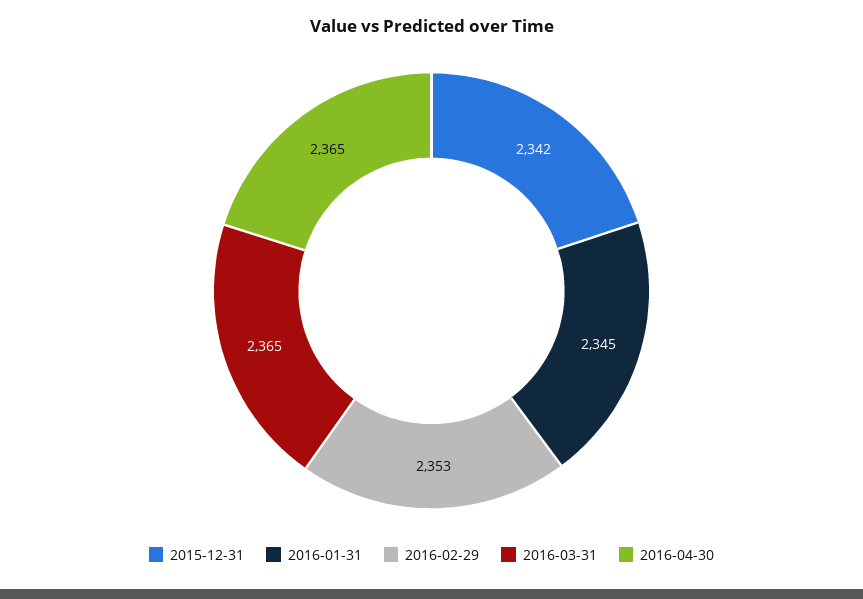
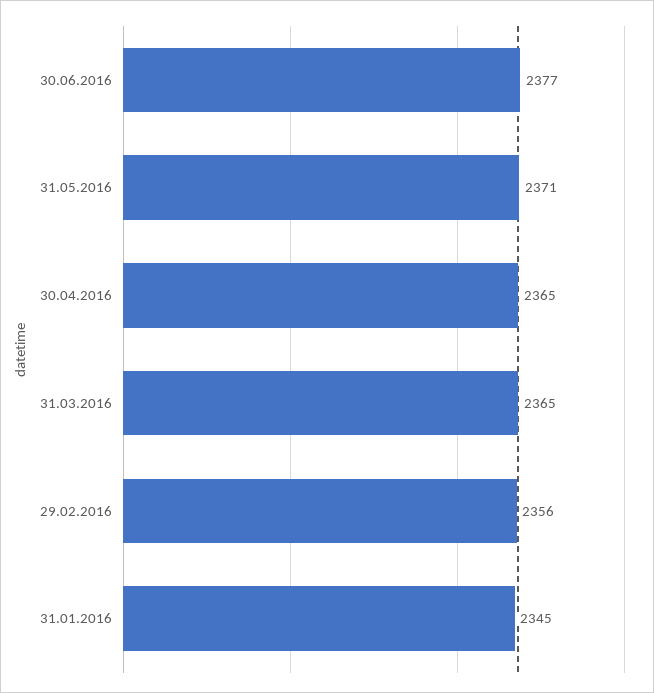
2015-12-31: 2342 -> none
2016-02-29: 2353 -> 2356
30.06.2016: none -> 2377
31.05.2016: none -> 2371

